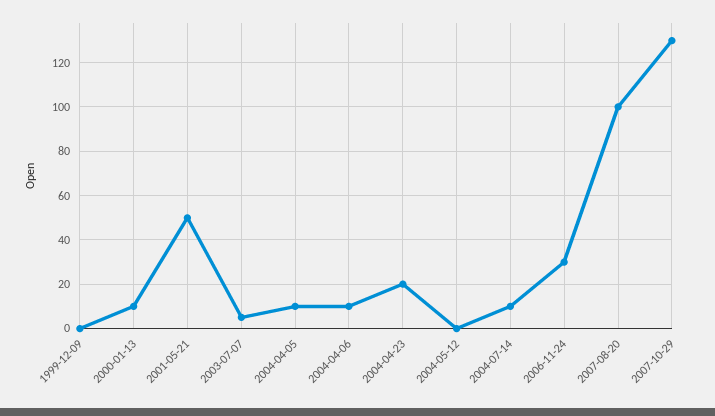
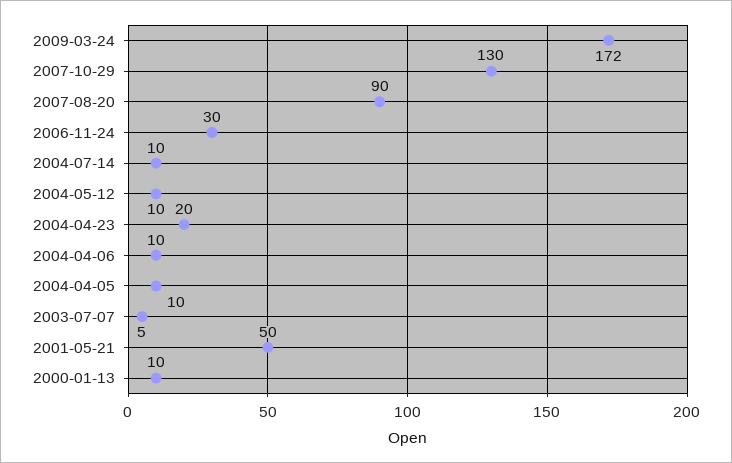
1999-12-09: 0 -> none
2004-05-12: 0 -> 10
2007-08-20: 100 -> 90
2009-03-24: none -> 172

